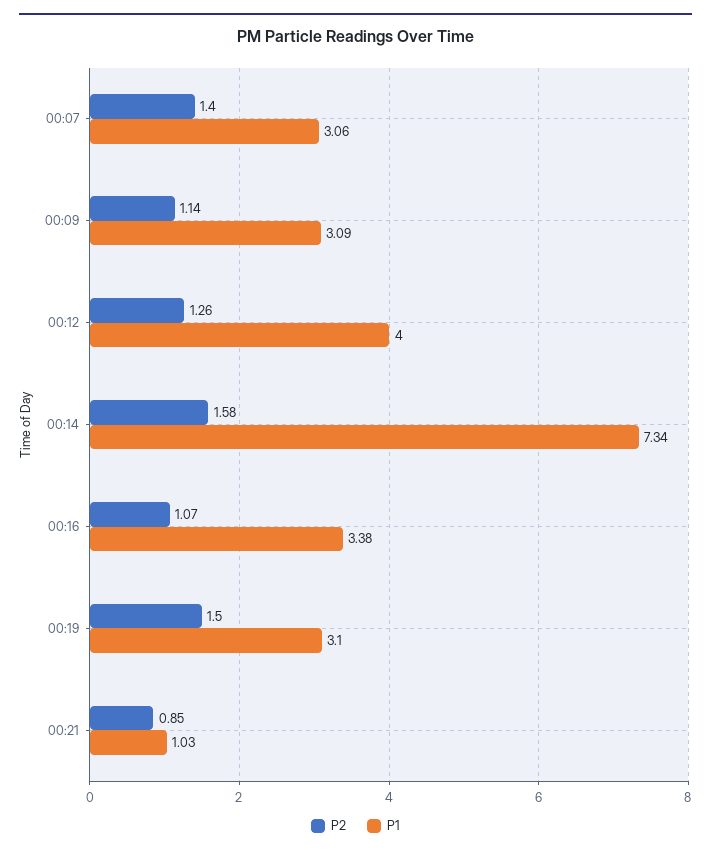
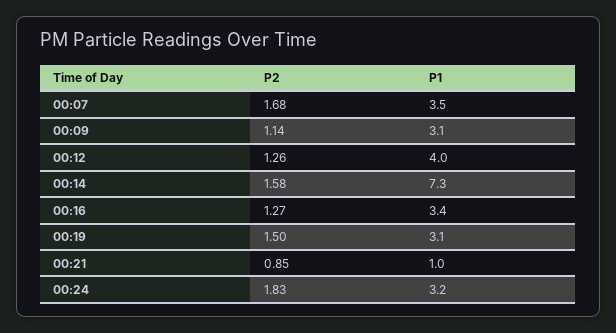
P2, 00:07: 1.4 -> 1.68
P1, 00:07: 3.06 -> 3.5
P2, 00:16: 1.07 -> 1.27
P2, 00:24: none -> 1.83
P1, 00:24: none -> 3.2

